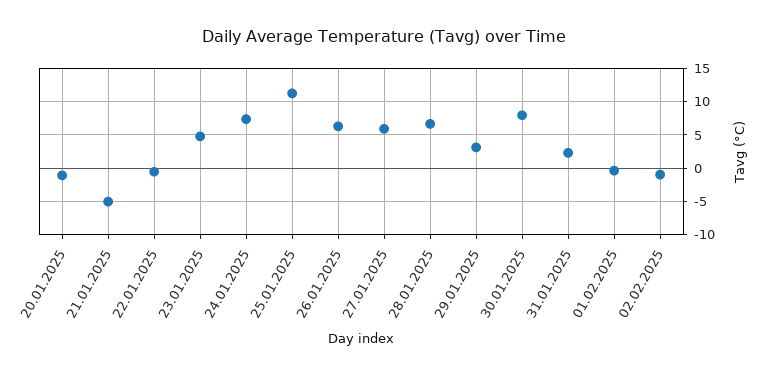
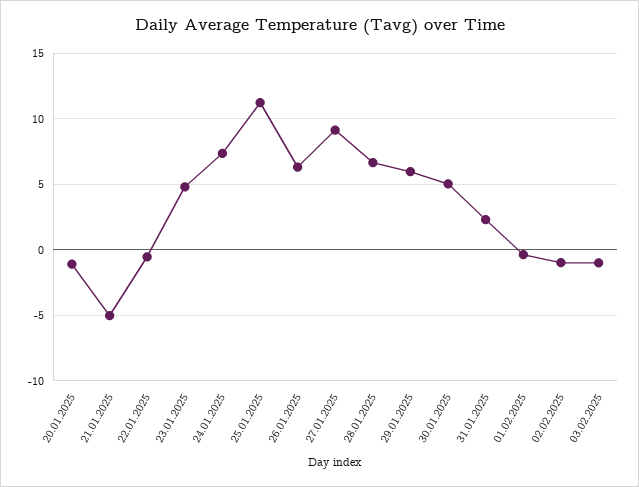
27.01.2025: 6 -> 9
29.01.2025: 3 -> 6
30.01.2025: 8 -> 5
03.02.2025: none -> -1

